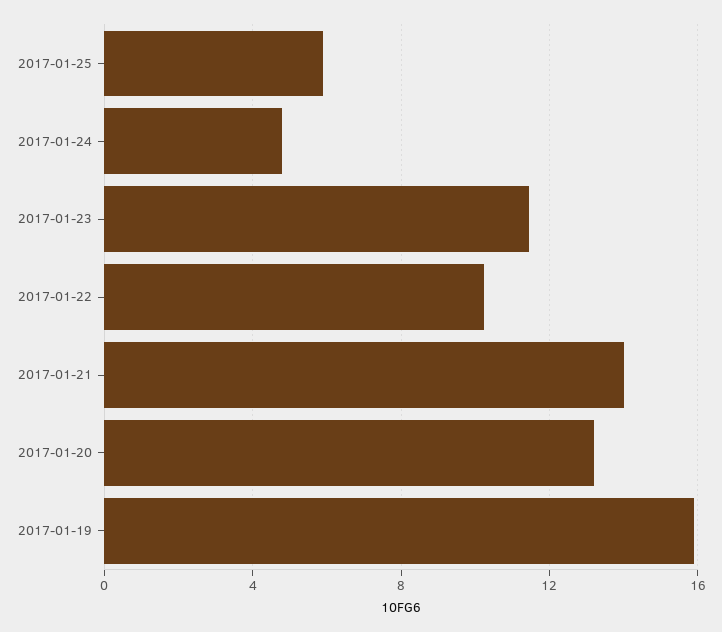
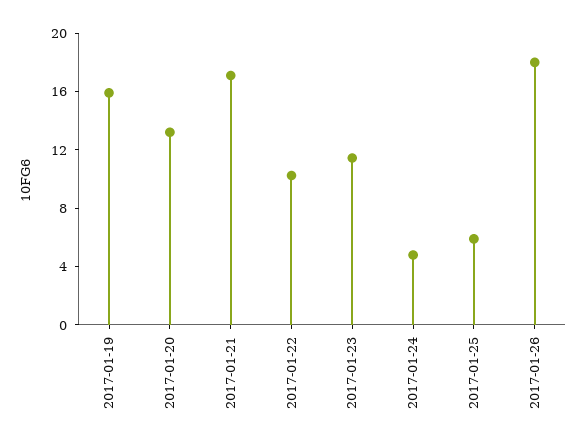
2017-01-21: 14 -> 17
2017-01-26: none -> 18

